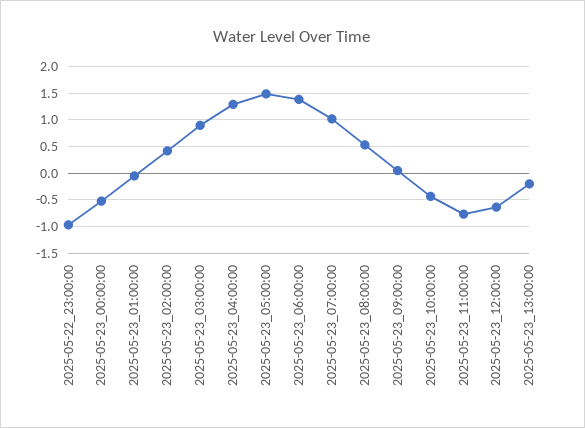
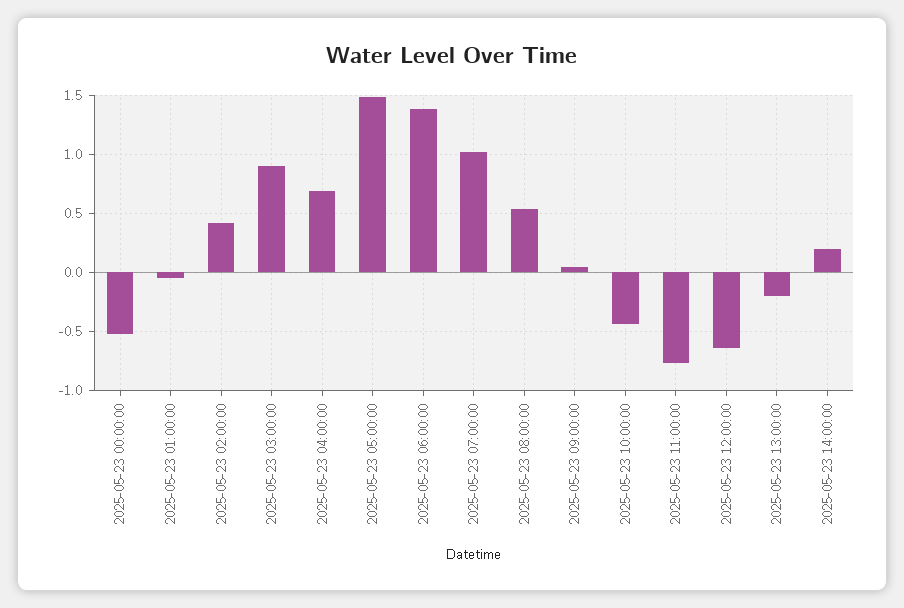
2025-05-22_23:00:00: -1 -> none
2025-05-23_04:00:00: 1.25 -> 0.7
2025-05-23 14:00:00: none -> 0.2

